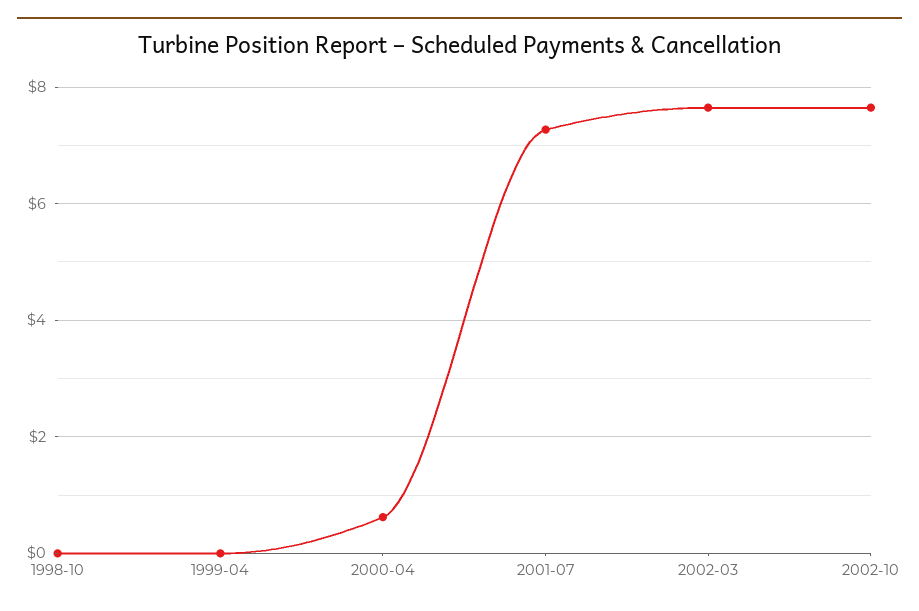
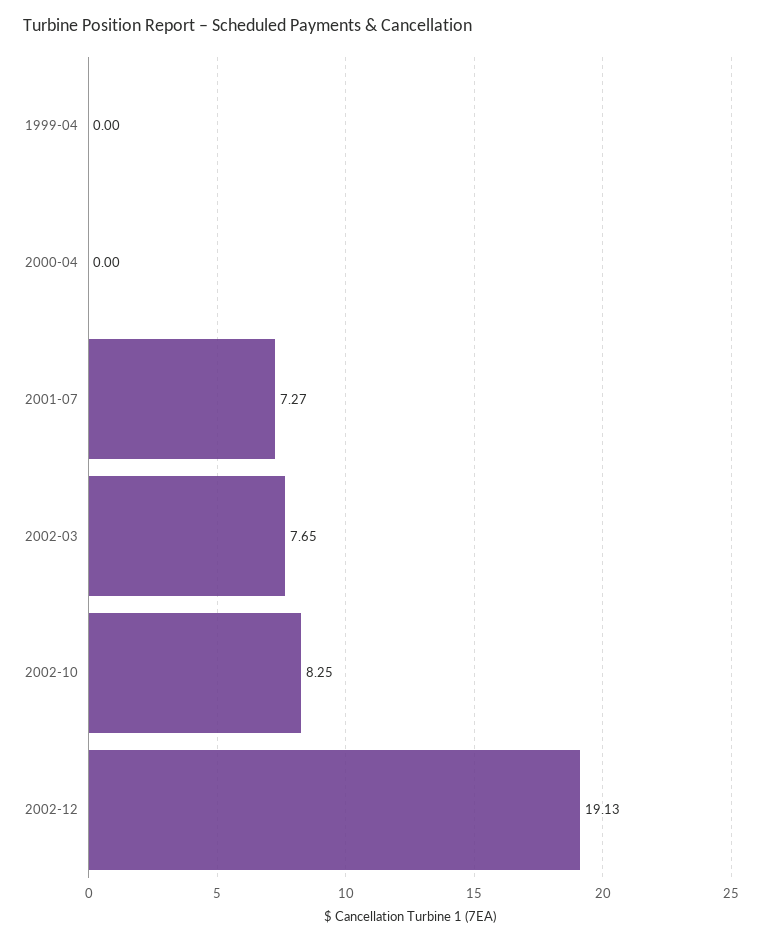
1998-10: 0 -> none
2000-04: 0.6 -> 0
2002-10: 7.6 -> 8.25
2002-12: none -> 19.13

